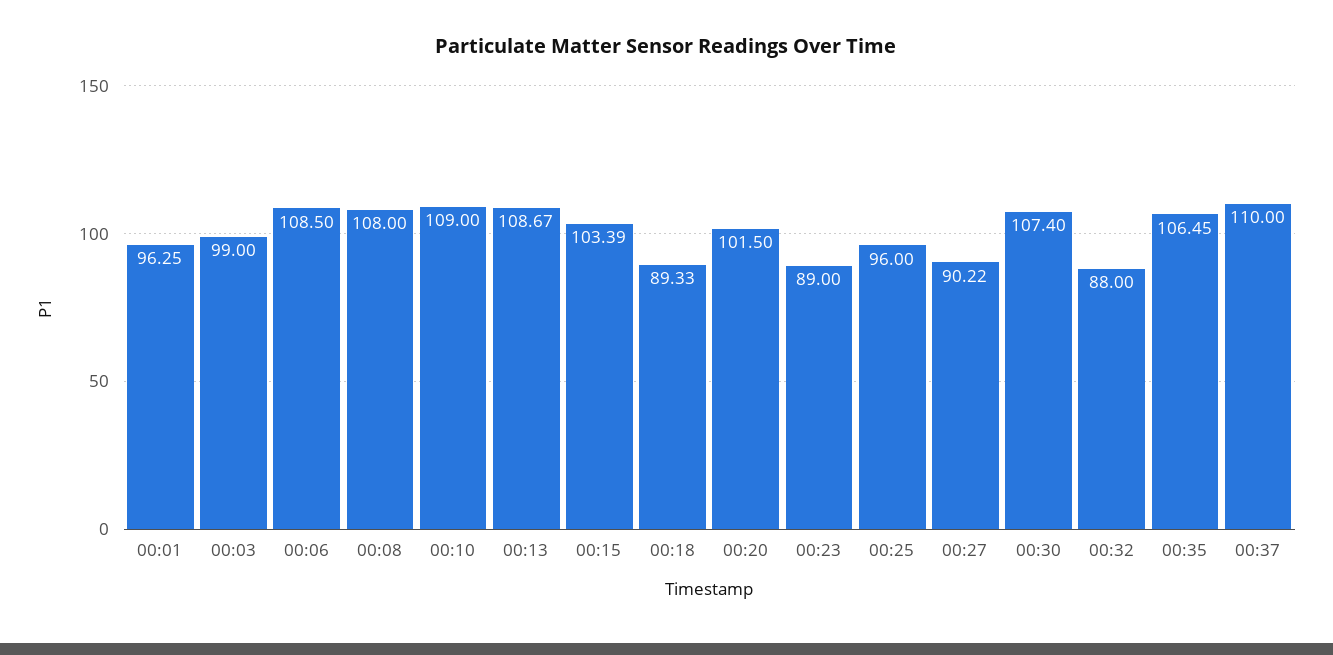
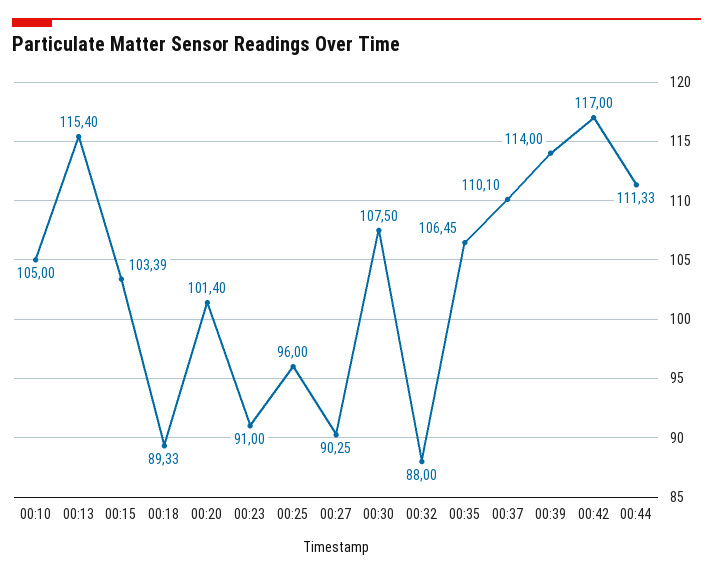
00:01: 96.25 -> none
00:03: 99 -> none
00:06: 108.5 -> none
00:08: 108 -> none
00:10: 109 -> 105
00:13: 108.67 -> 115.4
00:20: 101.5 -> 101.4
00:23: 89 -> 91
00:27: 90.22 -> 90.25
00:30: 107.4 -> 107.5
00:37: 110 -> 110.1
00:39: none -> 114
00:42: none -> 117
00:44: none -> 111.33

